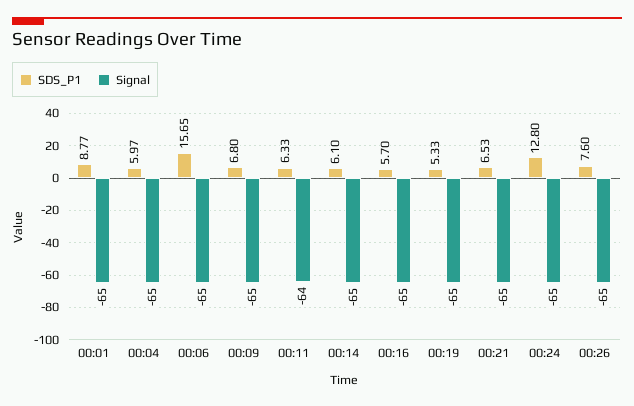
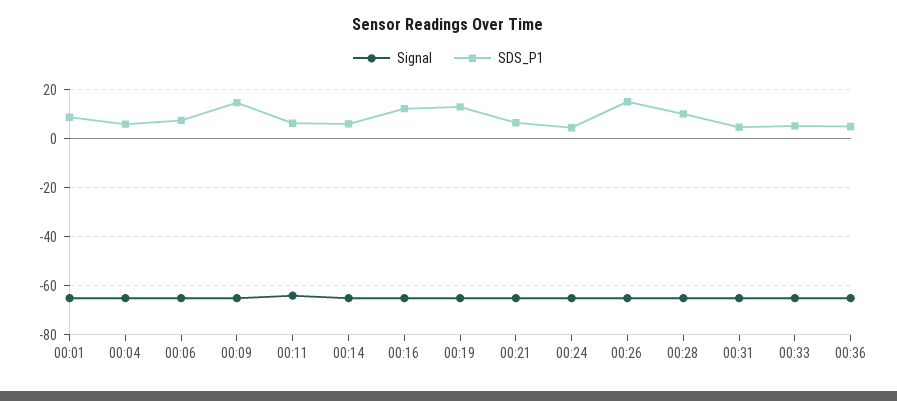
SDS_P1, 00:06: 15.65 -> 7.5
SDS_P1, 00:09: 6.8 -> 15
SDS_P1, 00:16: 5.7 -> 12.5
SDS_P1, 00:19: 5.33 -> 12.5
SDS_P1, 00:24: 12.8 -> 5
SDS_P1, 00:26: 7.6 -> 15
Signal, 00:28: none -> -65
SDS_P1, 00:28: none -> 10
Signal, 00:31: none -> -65
SDS_P1, 00:31: none -> 5
Signal, 00:33: none -> -65
SDS_P1, 00:33: none -> 5
Signal, 00:36: none -> -65
SDS_P1, 00:36: none -> 5

